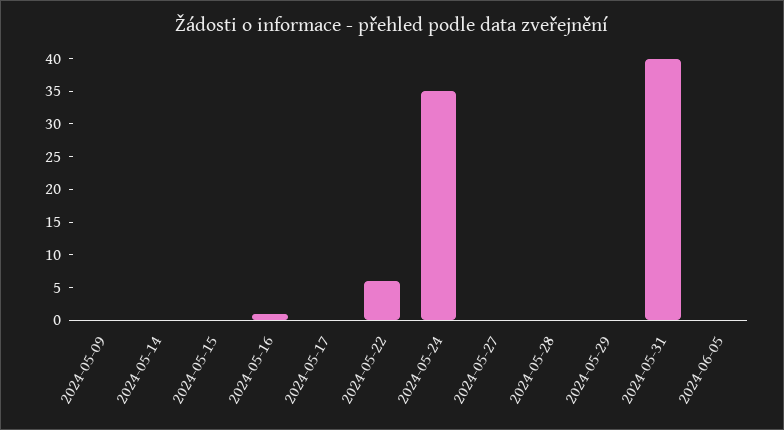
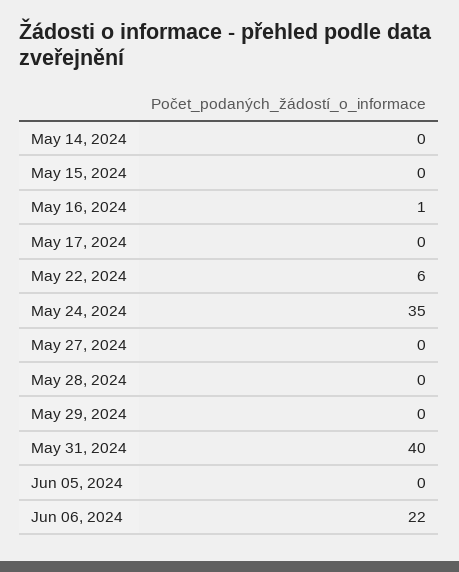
2024-05-09: 0 -> none
Jun 06, 2024: none -> 22

